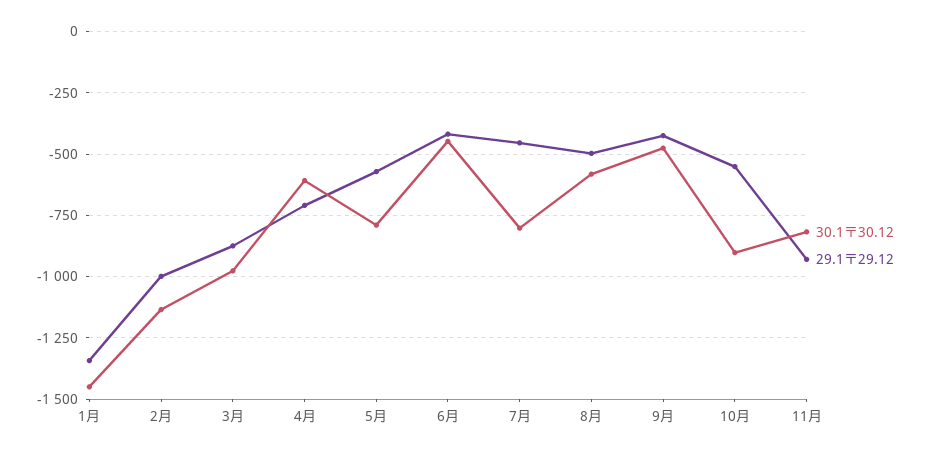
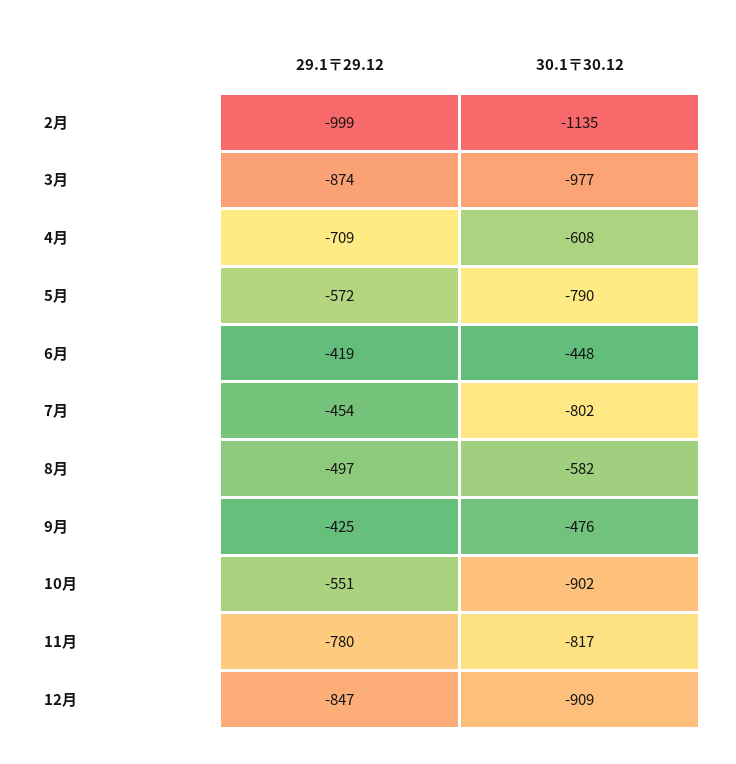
30.1〒30.12, 1月: -1450 -> none
29.1〒29.12, 1月: -1350 -> none
29.1〒29.12, 11月: -925 -> -780
29.1〒29.12, 12月: none -> -847
30.1〒30.12, 12月: none -> -909

